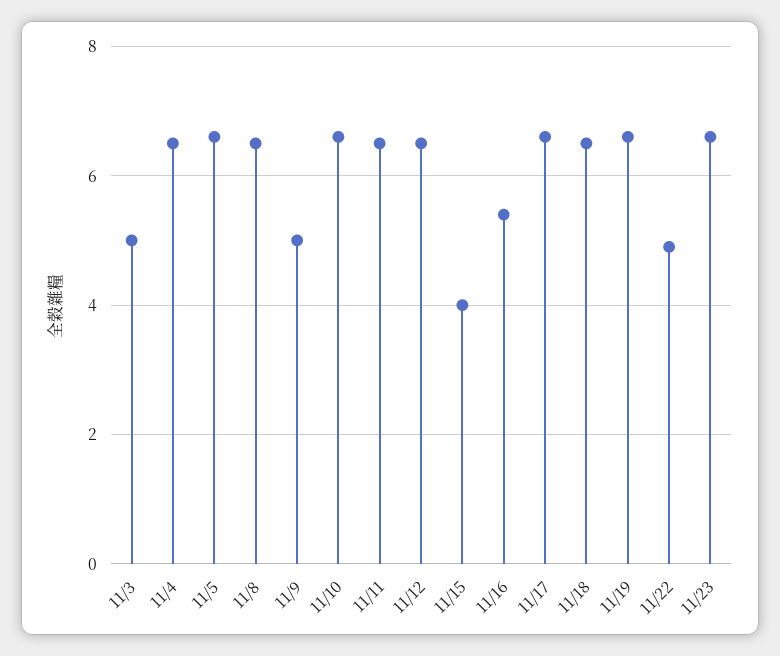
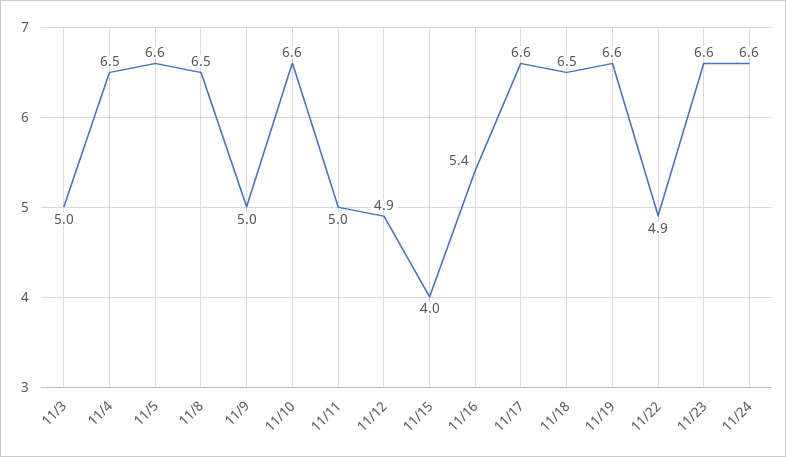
11/11: 6.5 -> 5
11/12: 6.5 -> 4.9
11/24: none -> 6.6

